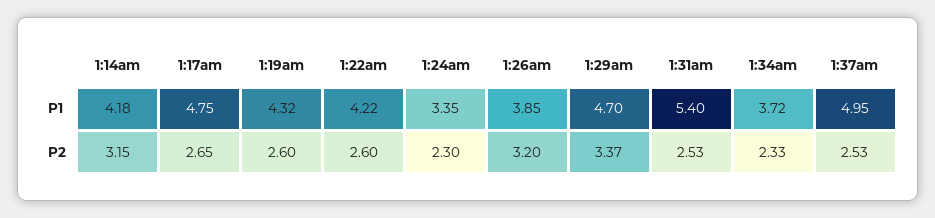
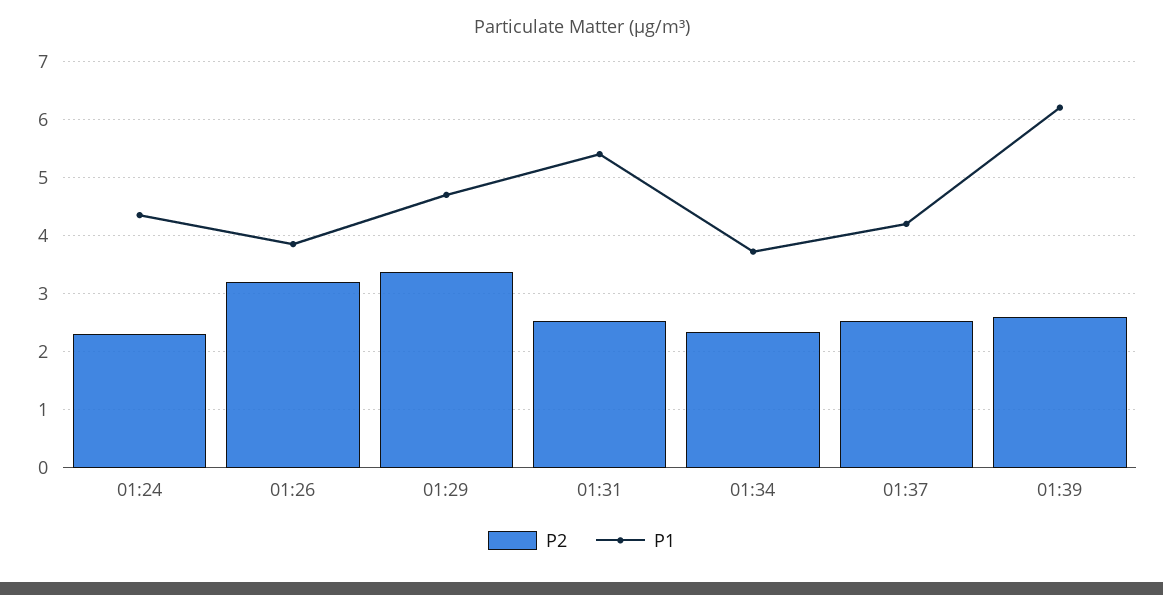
P1, 1:14am: 4.18 -> none
P1, 1:17am: 4.75 -> none
P1, 1:19am: 4.32 -> none
P1, 1:22am: 4.22 -> none
P1, 1:24am: 3.35 -> 4.4
P1, 1:37am: 4.95 -> 4.2
P2, 1:14am: 3.15 -> none
P2, 1:17am: 2.65 -> none
P2, 1:19am: 2.6 -> none
P2, 1:22am: 2.6 -> none
P2, 01:39: none -> 2.6
P1, 01:39: none -> 6.2

